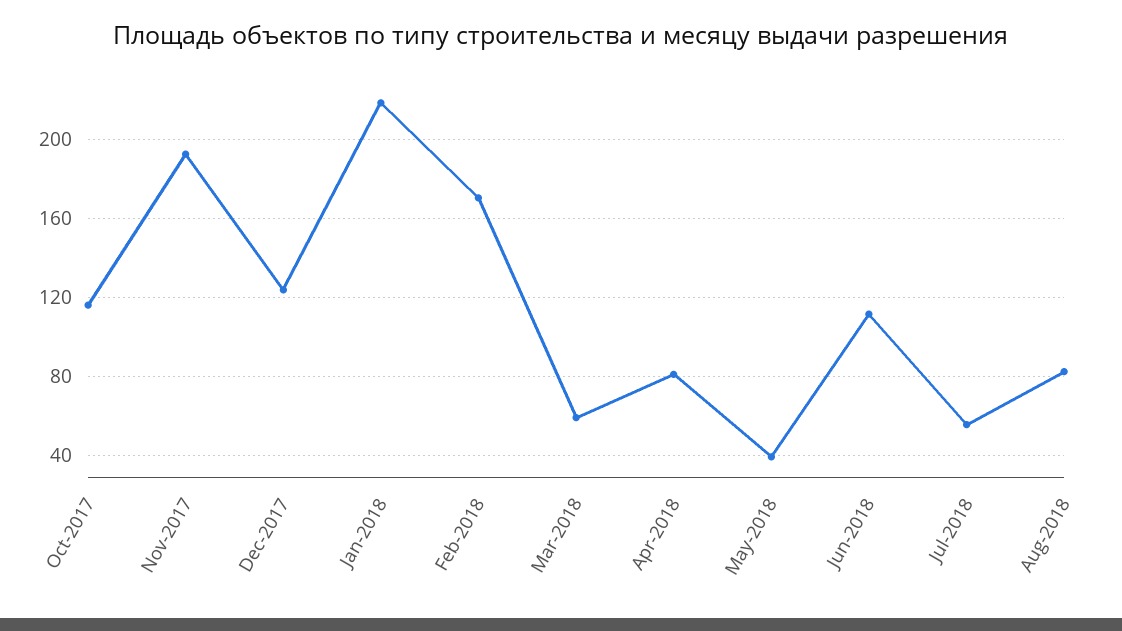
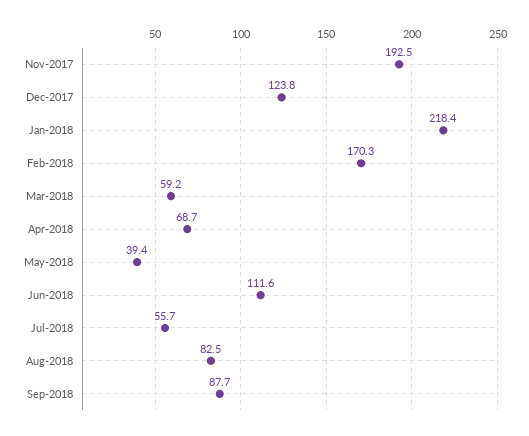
Oct-2017: 115 -> none
Apr-2018: 80 -> 68.7
Sep-2018: none -> 87.7

